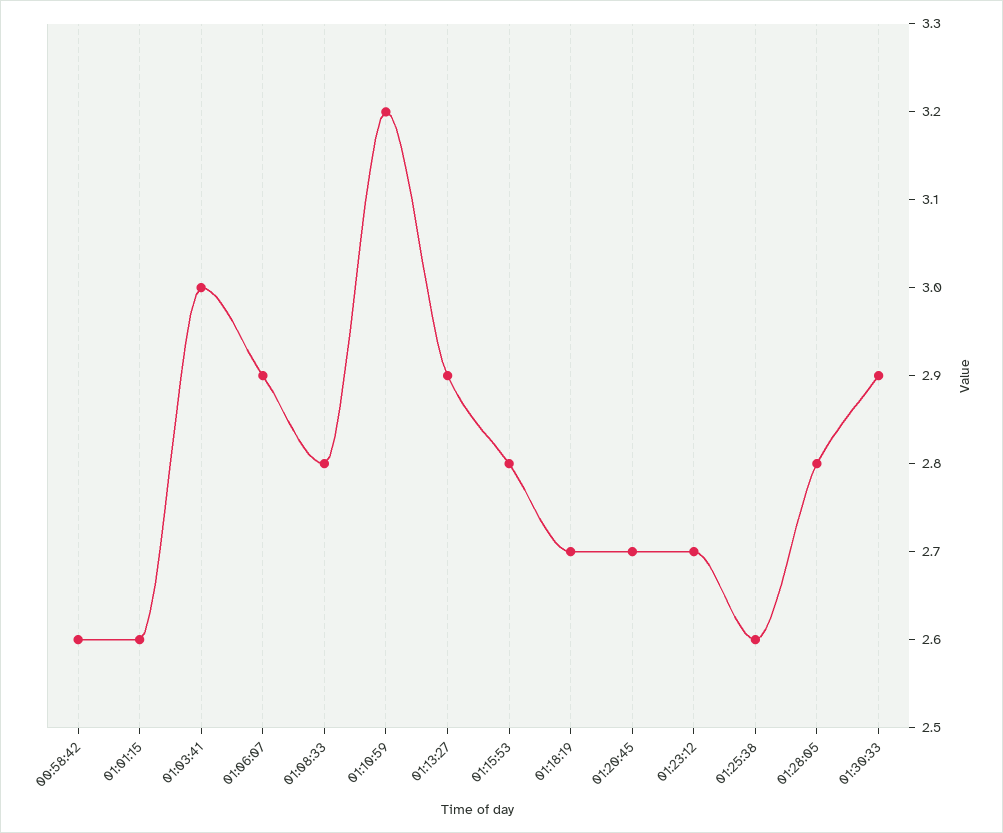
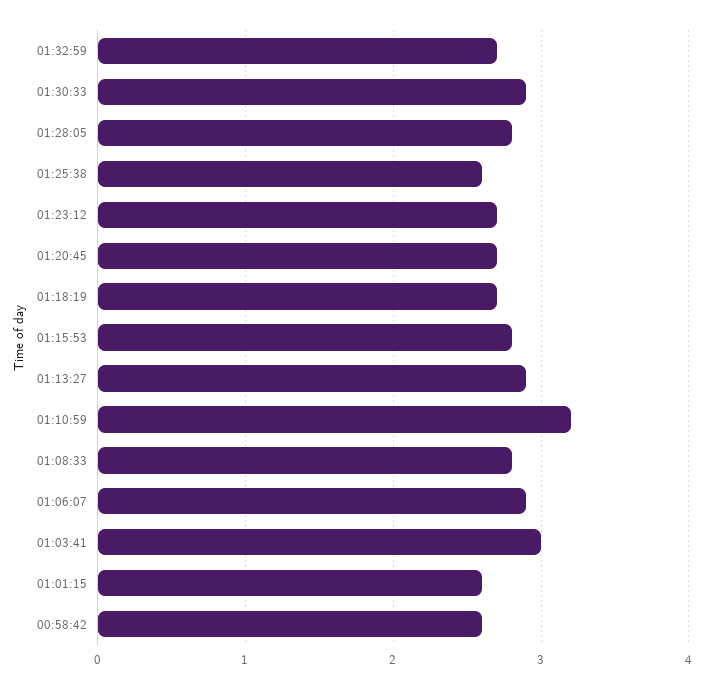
01:32:59: none -> 2.7

